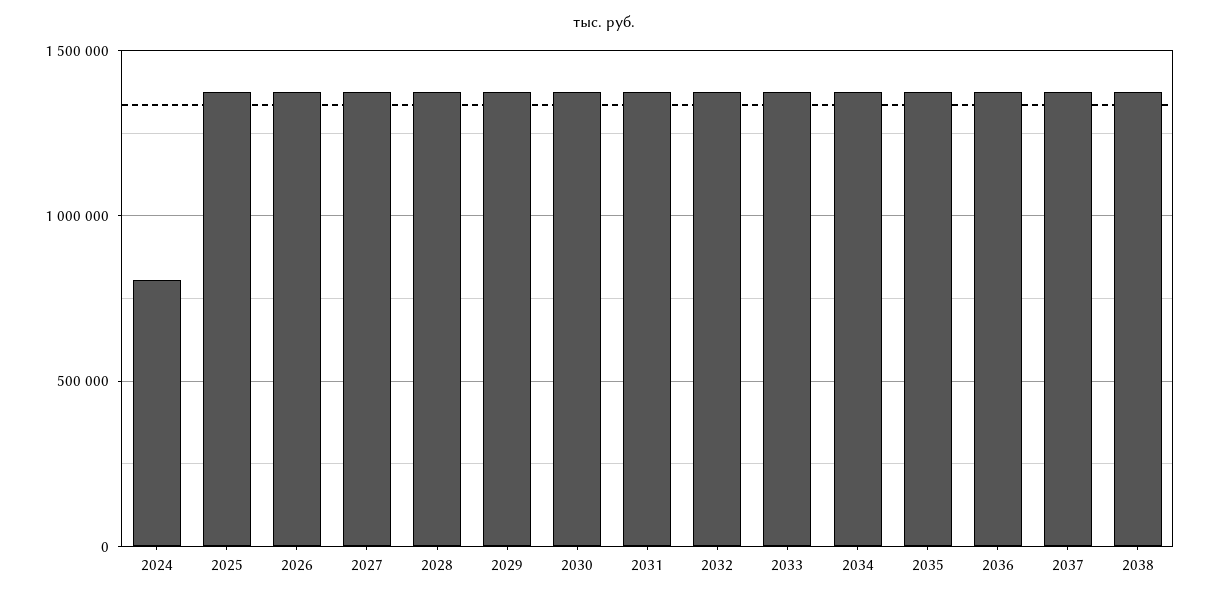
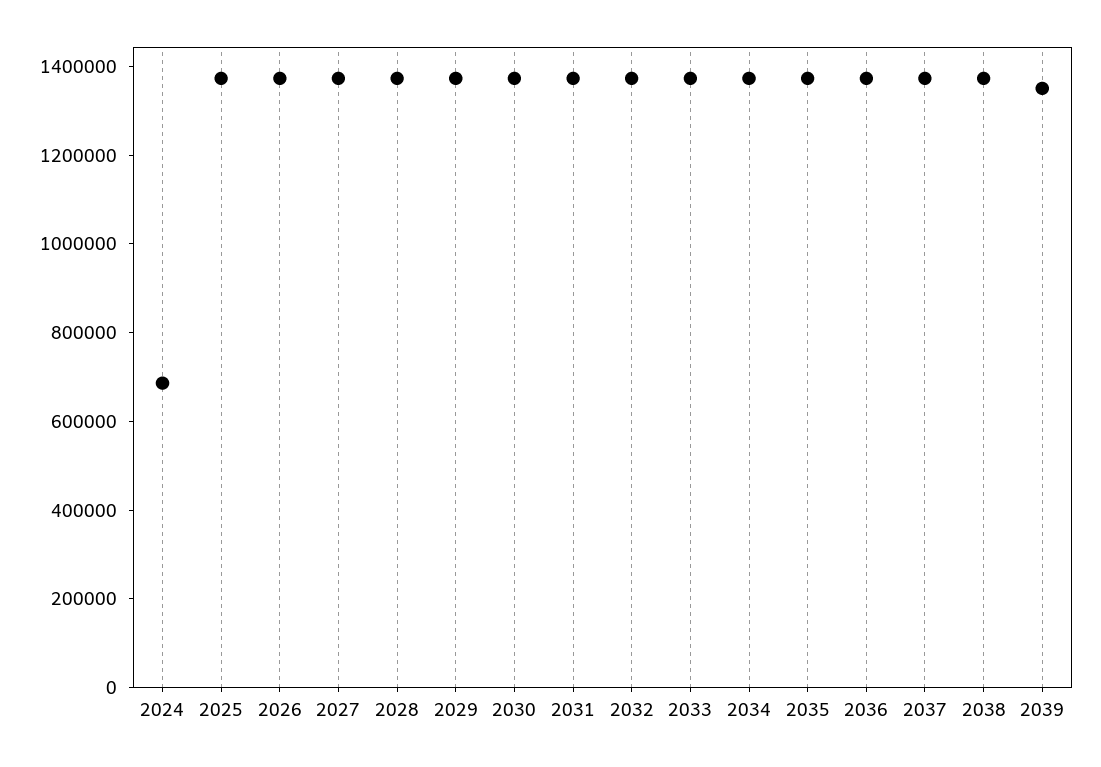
2024: 800000 -> 700000
2039: none -> 1350000

